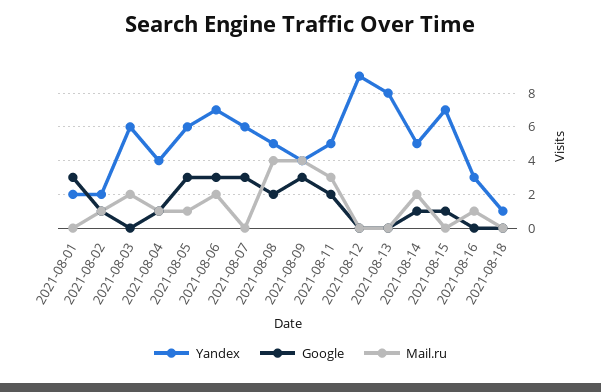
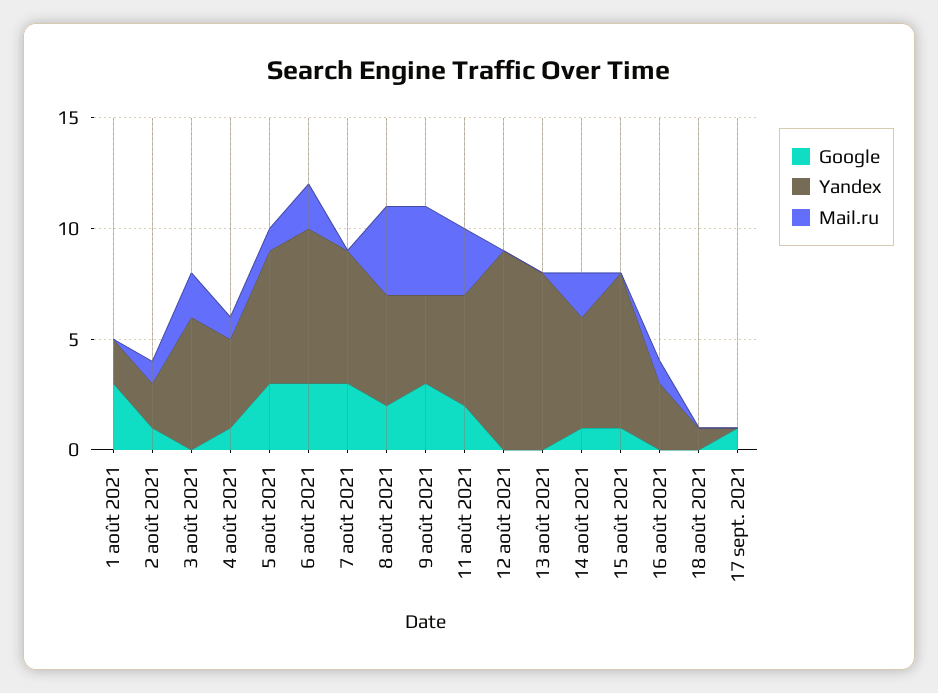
Google, 17 sept. 2021: none -> 1
Yandex, 17 sept. 2021: none -> 0
Mail.ru, 17 sept. 2021: none -> 0

